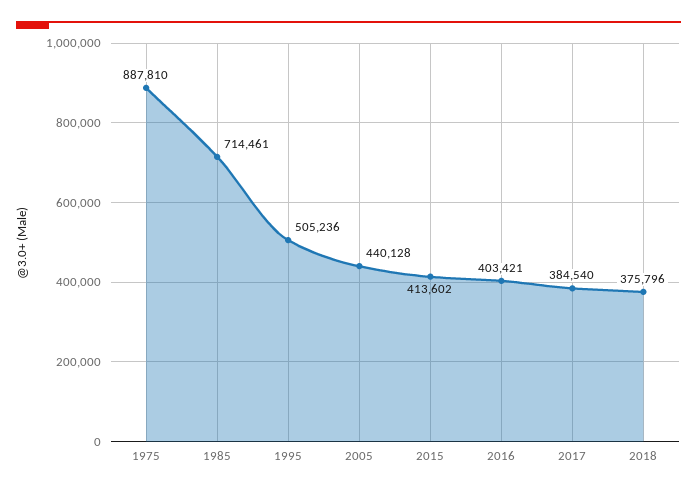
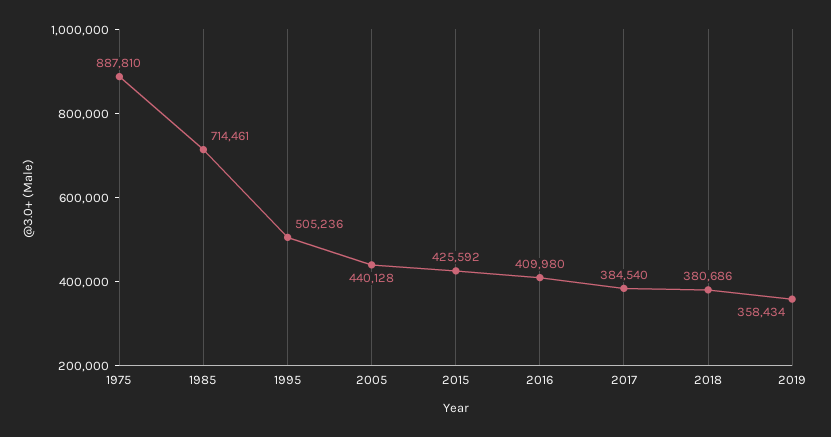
2015: 413602 -> 425592
2016: 403421 -> 409980
2018: 375796 -> 380686
2019: none -> 358434

